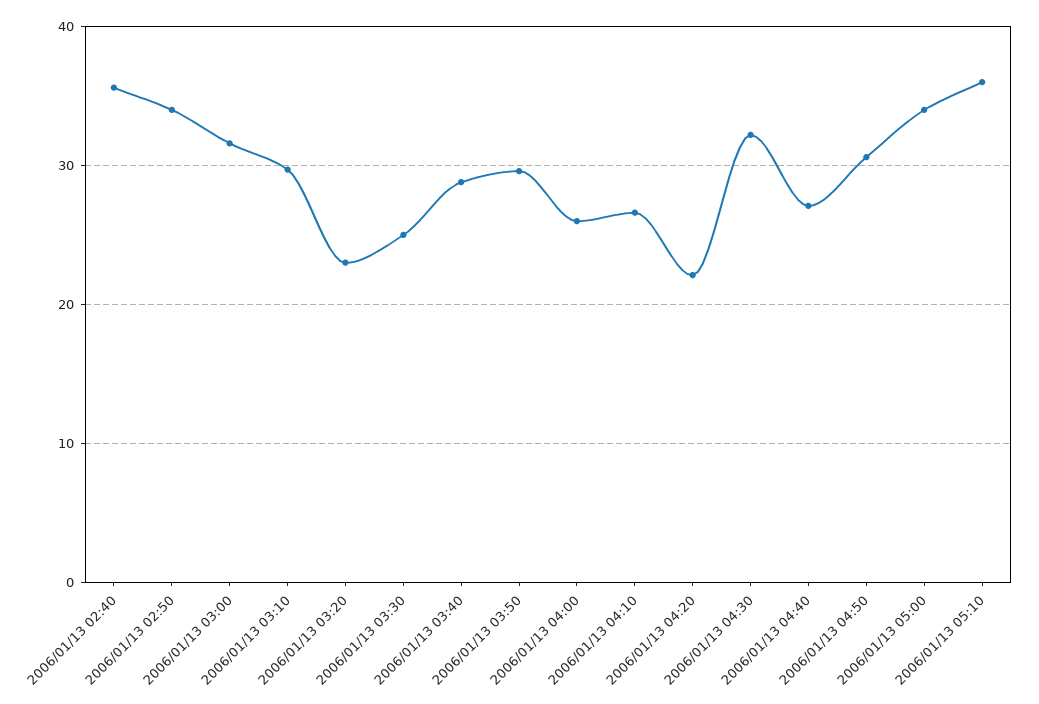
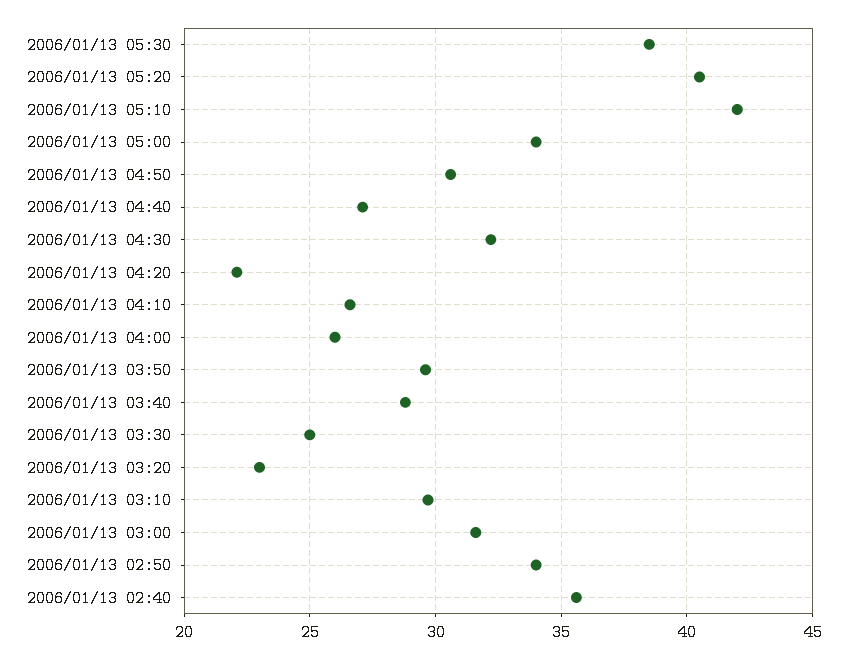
2006/01/13 05:10: 36 -> 42
2006/01/13 05:30: none -> 38.5
2006/01/13 05:20: none -> 40.5

